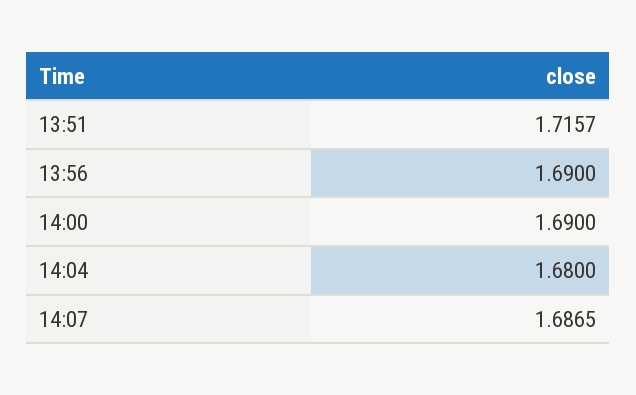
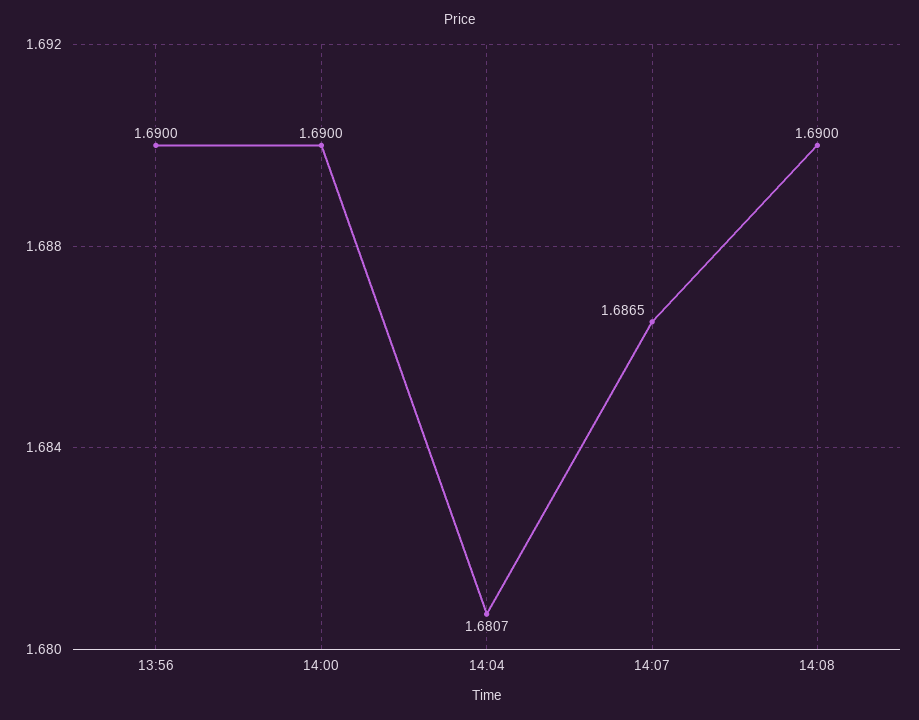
13:51: 1.7157 -> none
14:04: 1.68 -> 1.6807
14:08: none -> 1.69

